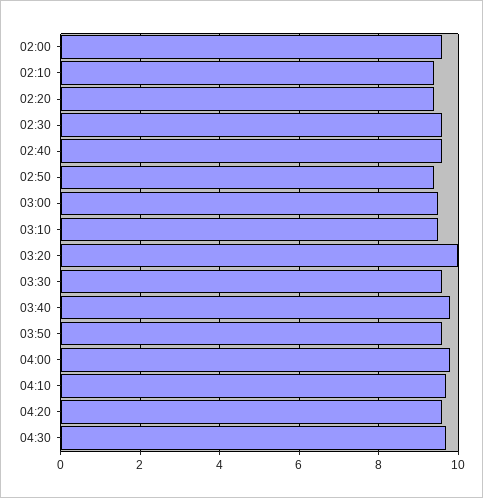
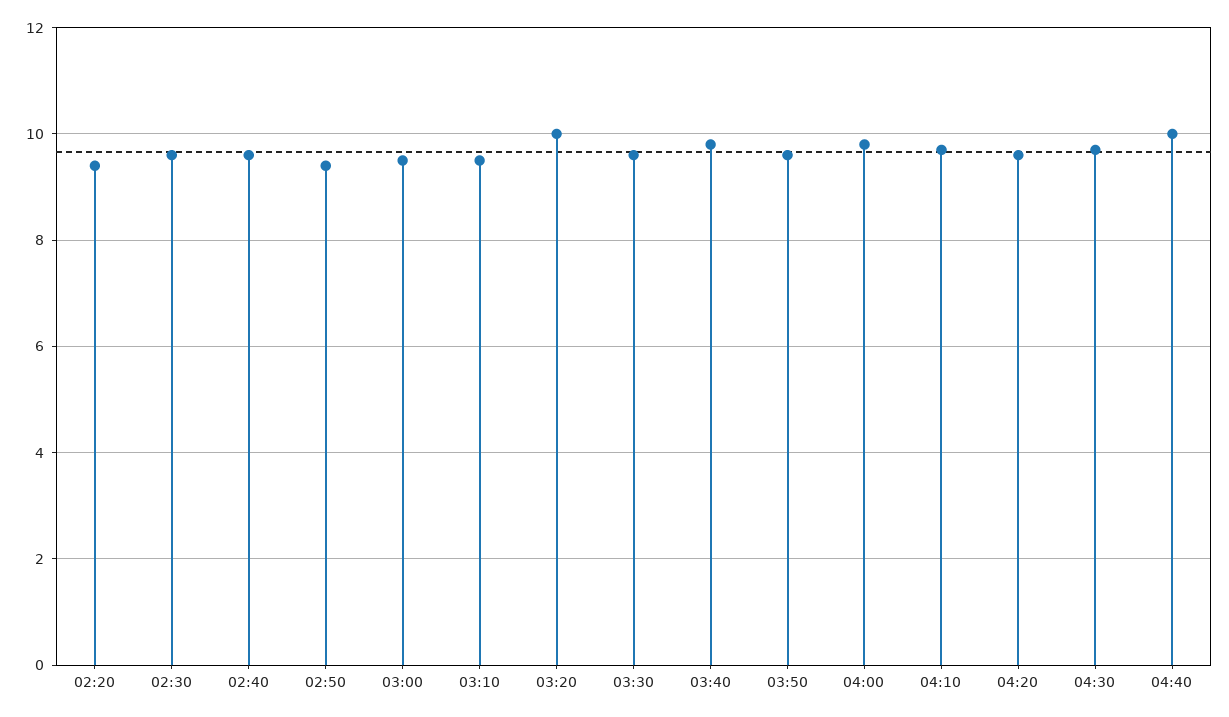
02:00: 9.5 -> none
02:10: 9.5 -> none
04:40: none -> 10

